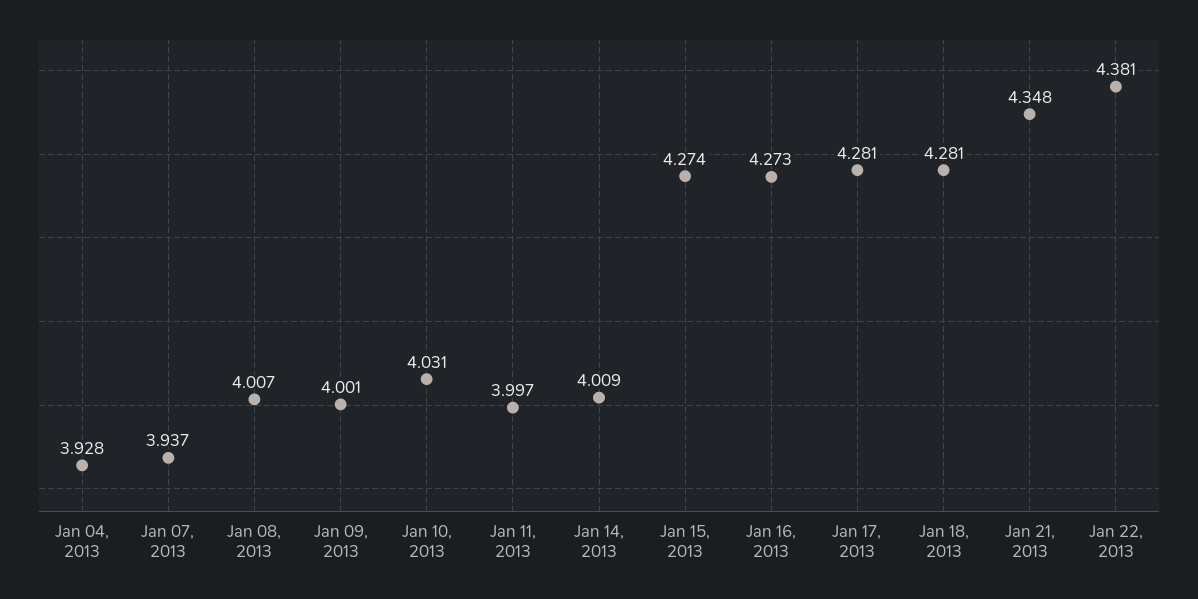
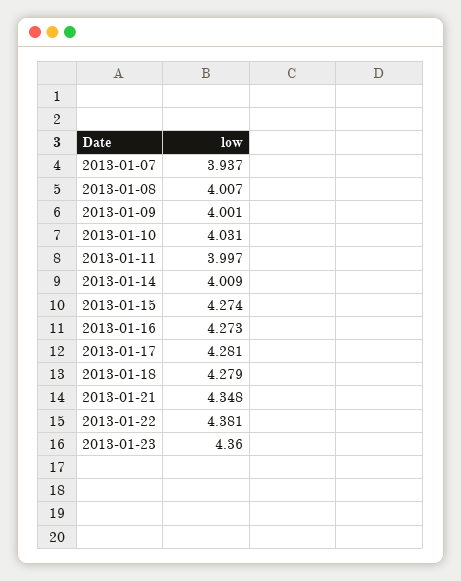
Jan 04, 2013: 3.928 -> none
Jan 18, 2013: 4.281 -> 4.279
2013-01-23: none -> 4.36

